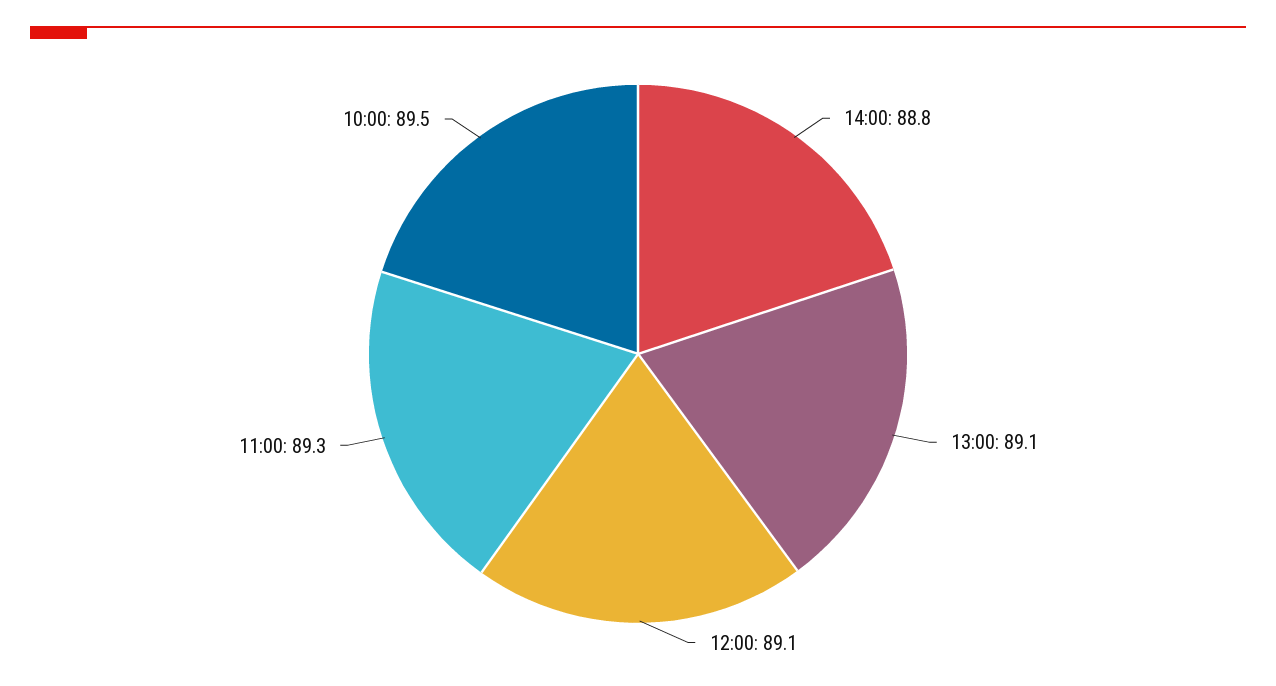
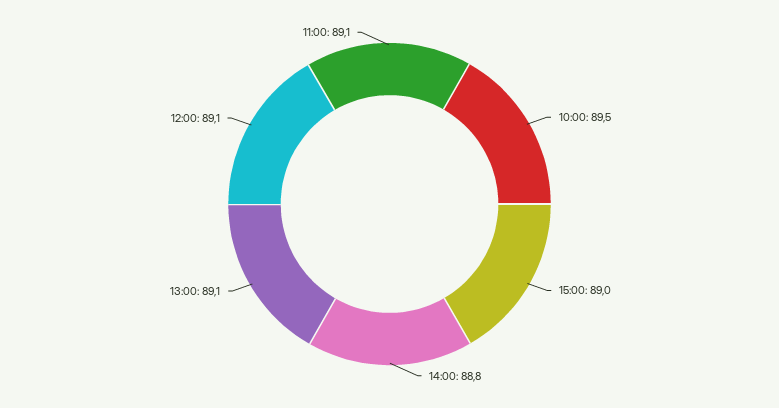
11:00: 89.3 -> 89.1
15:00: none -> 89

